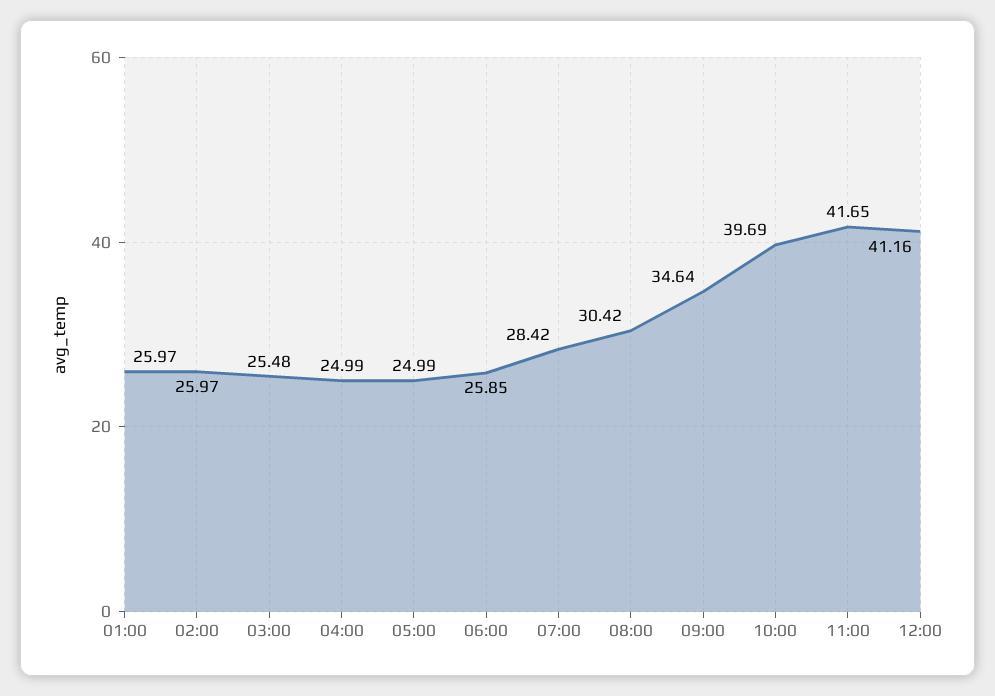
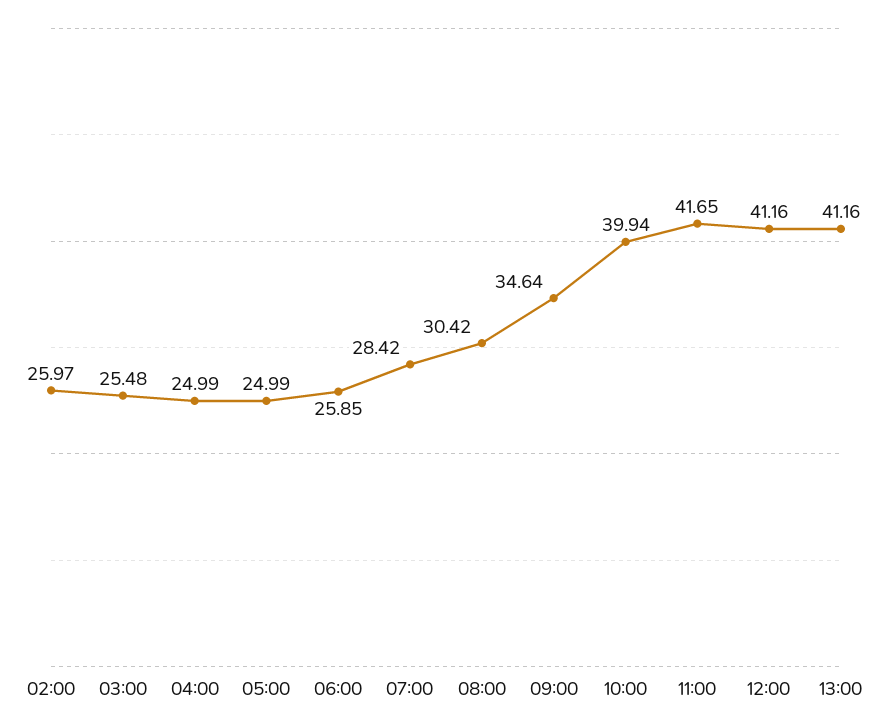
01:00: 25.97 -> none
10:00: 39.69 -> 39.94
13:00: none -> 41.16

